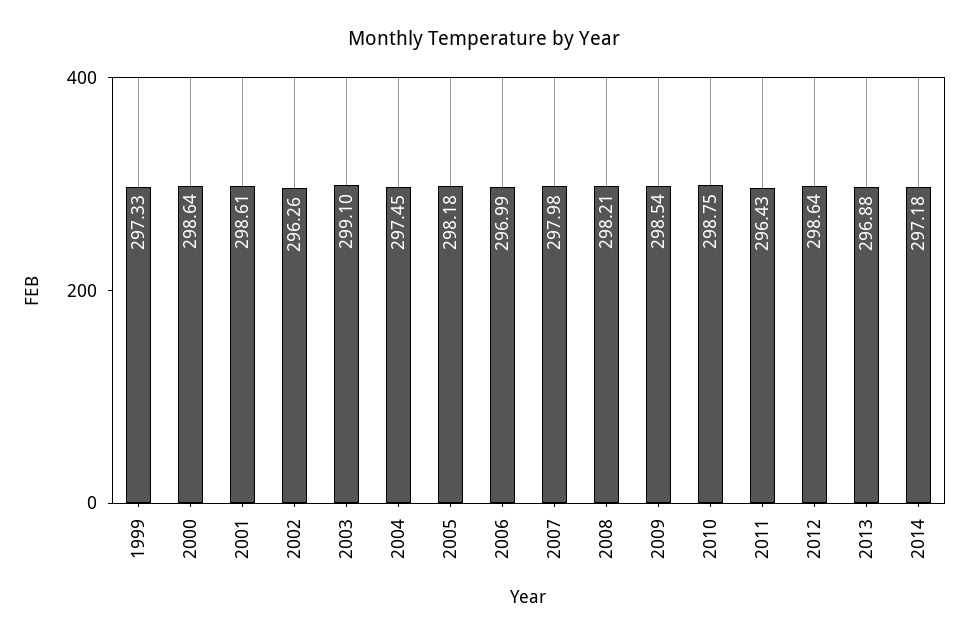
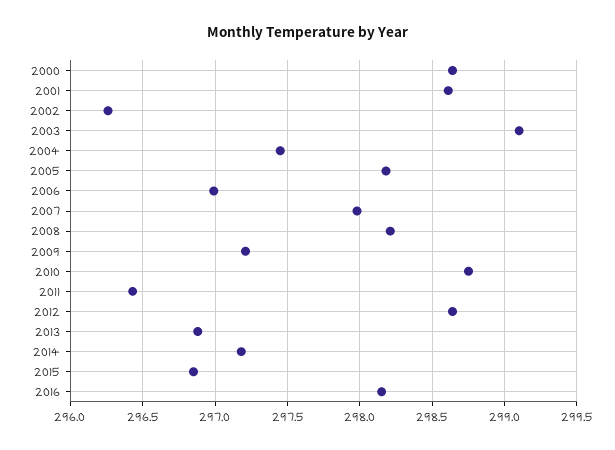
1999: 297.33 -> none
2009: 298.54 -> 297.2
2015: none -> 296.85
2016: none -> 298.15

